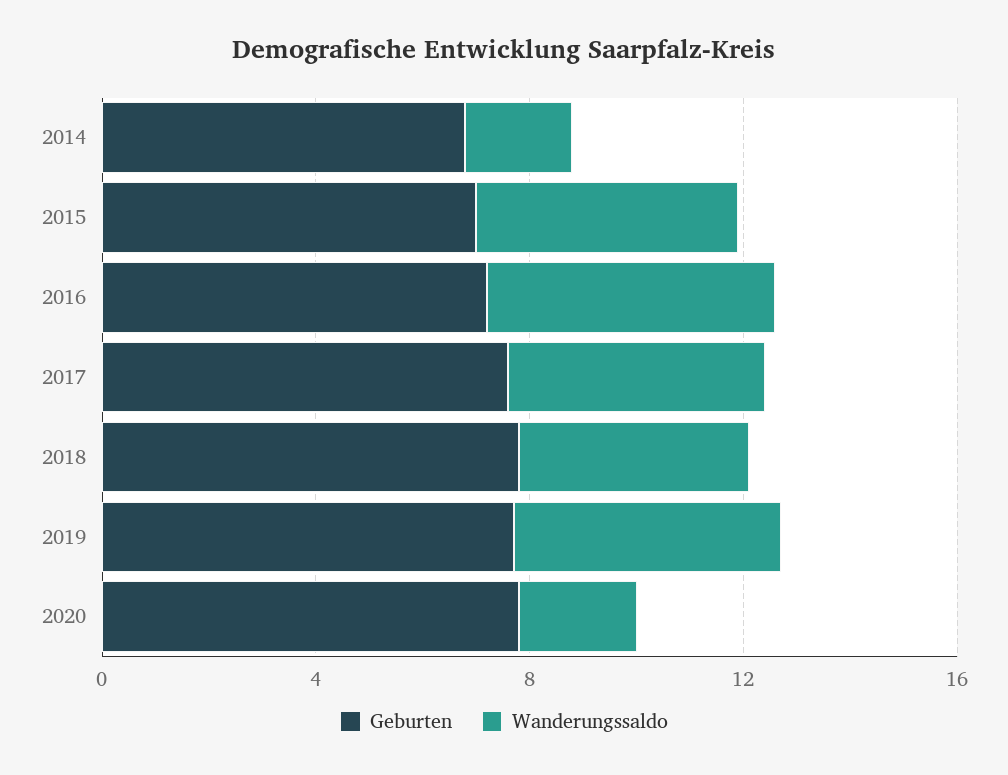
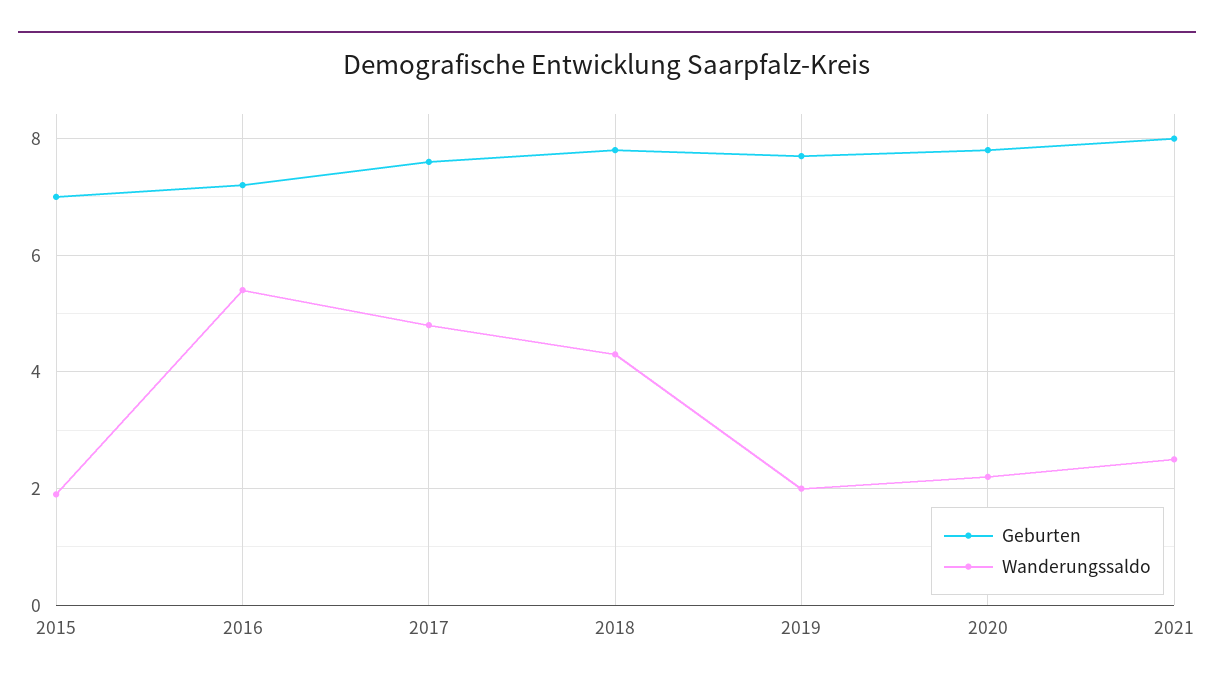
Geburten, 2014: 7 -> none
Wanderungssaldo, 2014: 2 -> none
Wanderungssaldo, 2015: 5 -> 2
Wanderungssaldo, 2019: 5 -> 2
Geburten, 2021: none -> 8
Wanderungssaldo, 2021: none -> 2.5

